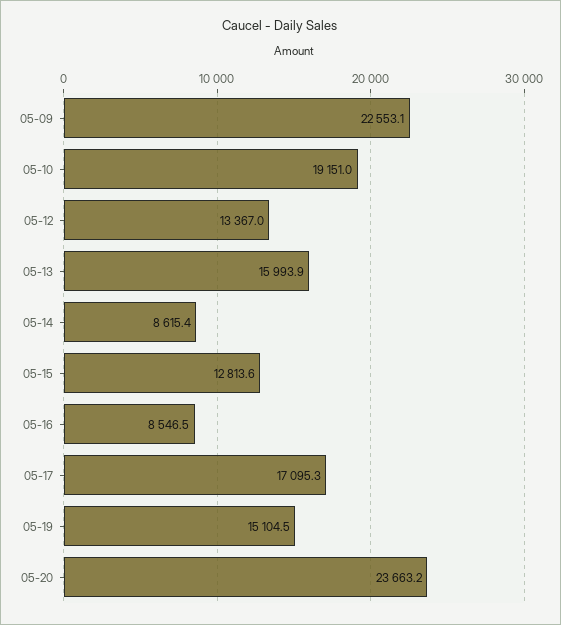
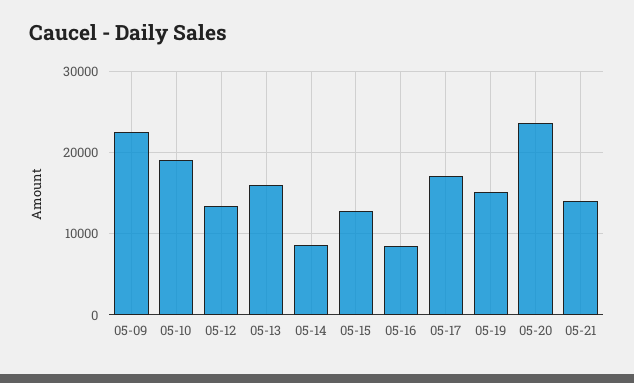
05-21: none -> 14000

